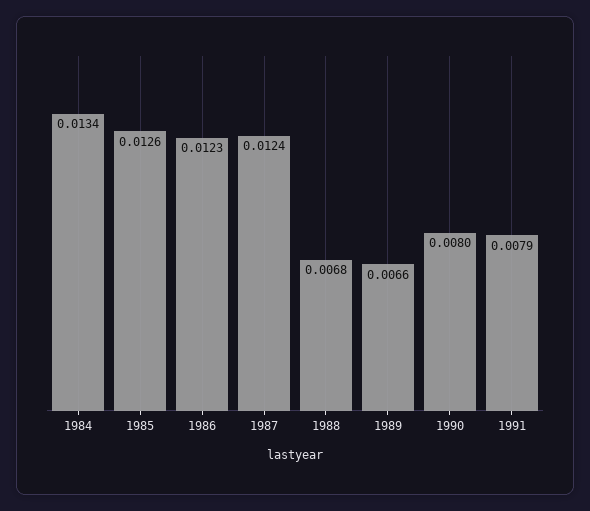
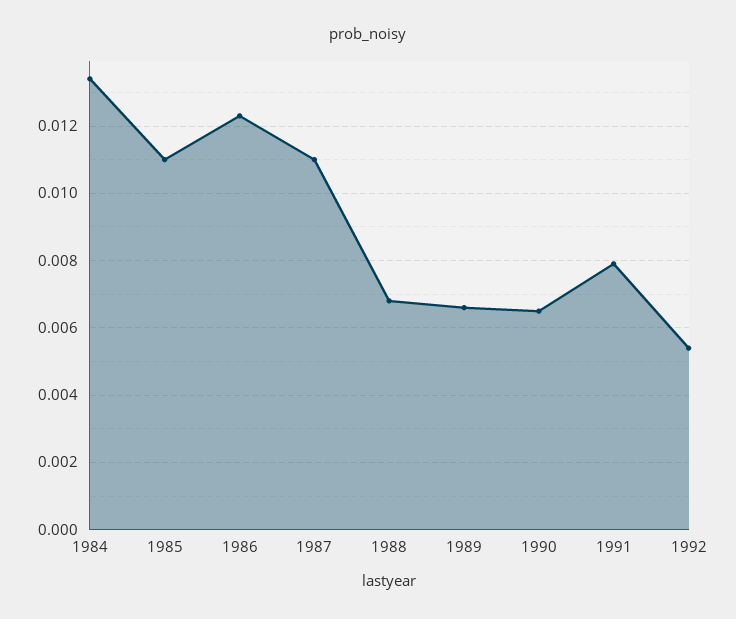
1985: 0.0126 -> 0.011
1987: 0.0124 -> 0.011
1990: 0.008 -> 0.0065
1992: none -> 0.0055

